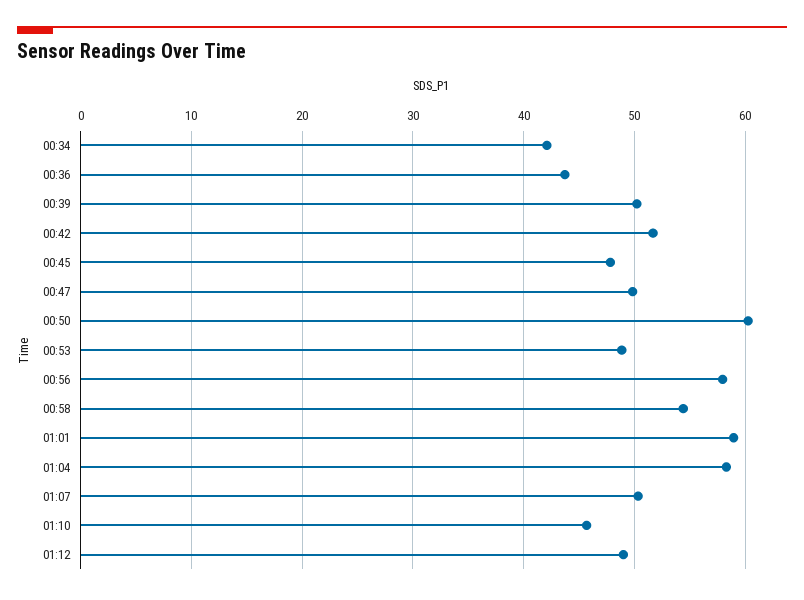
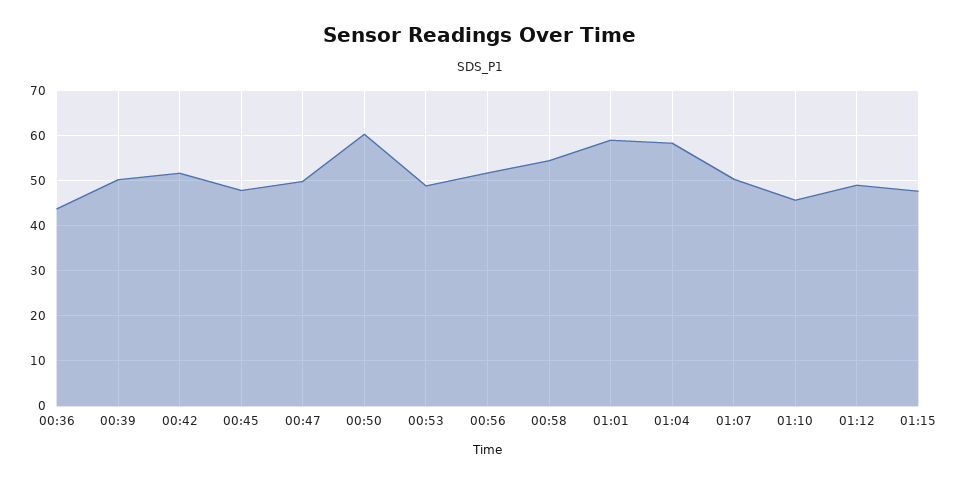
00:34: 42 -> none
00:56: 58 -> 52
01:15: none -> 48

